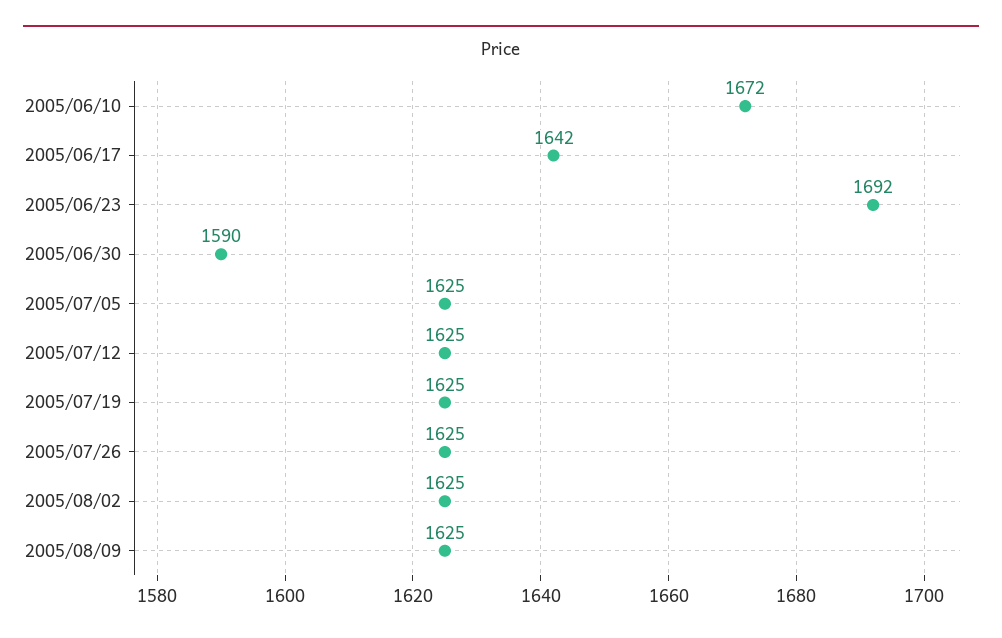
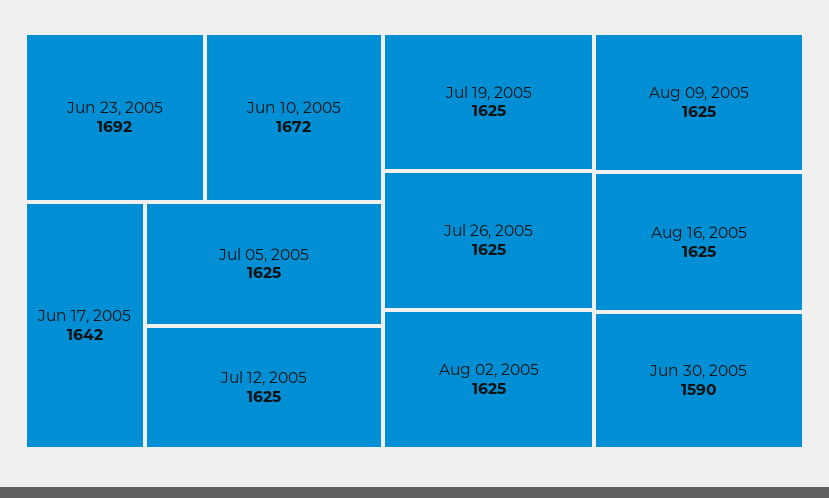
Aug 16, 2005: none -> 1625

